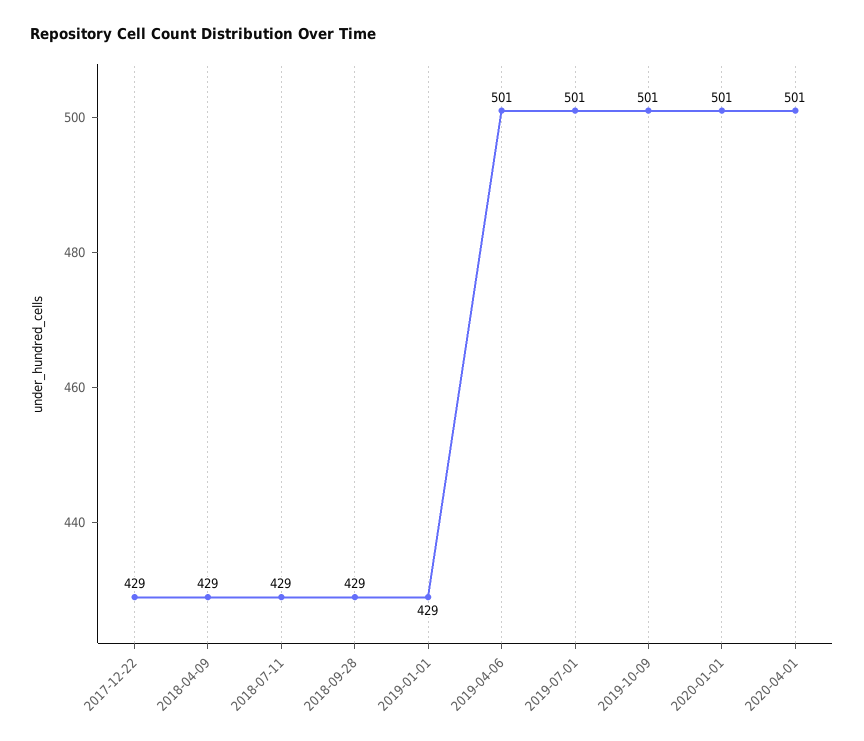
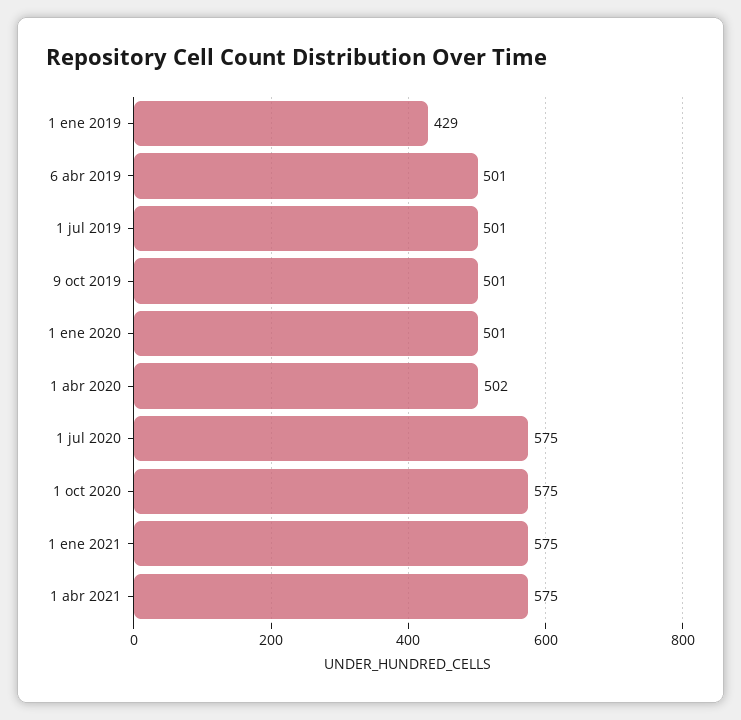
2017-12-22: 429 -> none
2018-04-09: 429 -> none
2018-07-11: 429 -> none
2018-09-28: 429 -> none
2020-04-01: 501 -> 502
1 jul 2020: none -> 575
1 oct 2020: none -> 575
1 ene 2021: none -> 575
1 abr 2021: none -> 575

